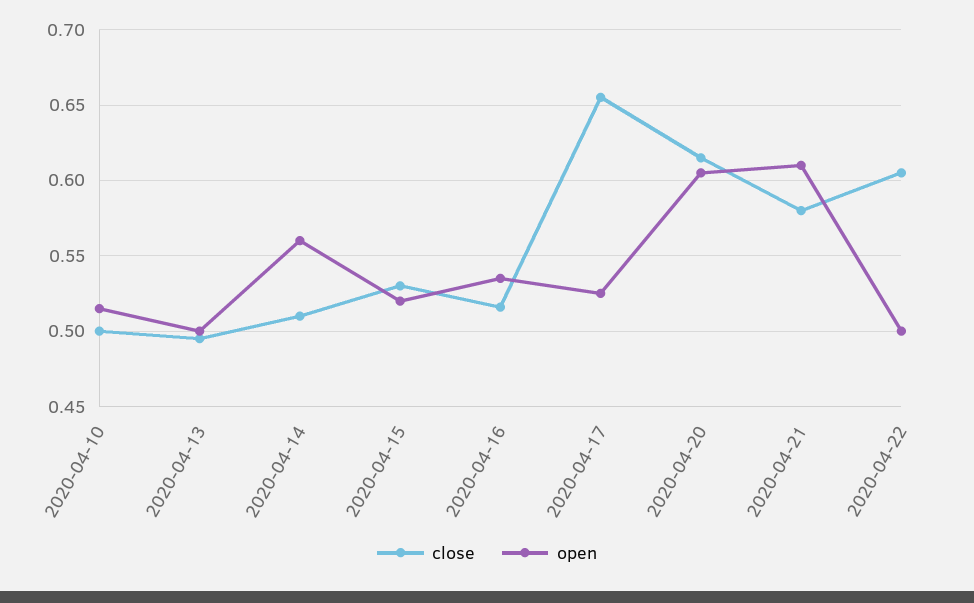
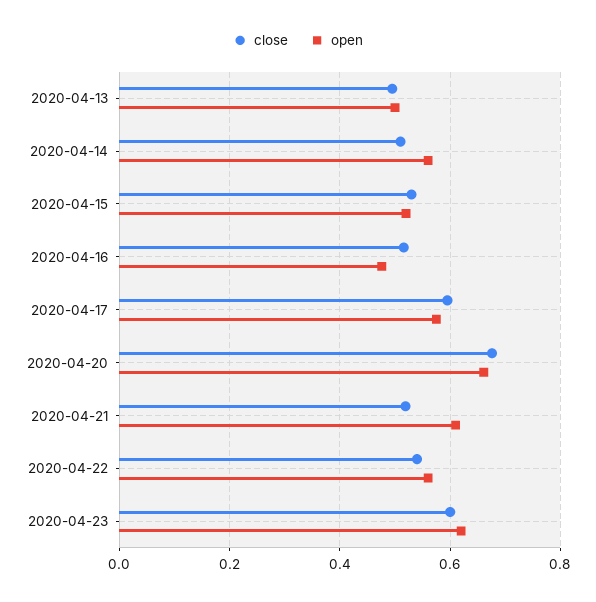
close, 2020-04-10: 0.5 -> none
open, 2020-04-10: 0.515 -> none
open, 2020-04-16: 0.535 -> 0.48
close, 2020-04-17: 0.655 -> 0.6
open, 2020-04-17: 0.525 -> 0.58
close, 2020-04-20: 0.615 -> 0.68
open, 2020-04-20: 0.605 -> 0.66
close, 2020-04-21: 0.58 -> 0.52
close, 2020-04-22: 0.605 -> 0.54
open, 2020-04-22: 0.5 -> 0.56
close, 2020-04-23: none -> 0.6
open, 2020-04-23: none -> 0.62

